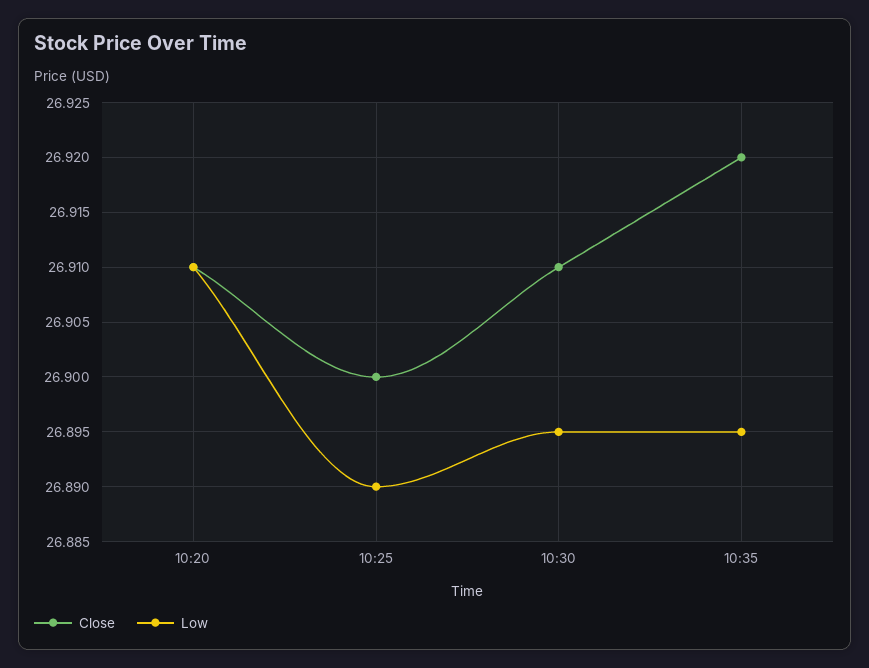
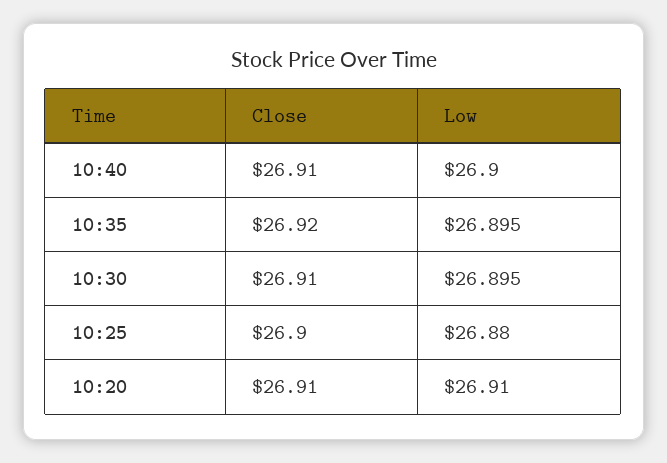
Low, 10:25: 26.89 -> 26.88
Close, 10:40: none -> 26.91
Low, 10:40: none -> 26.9

